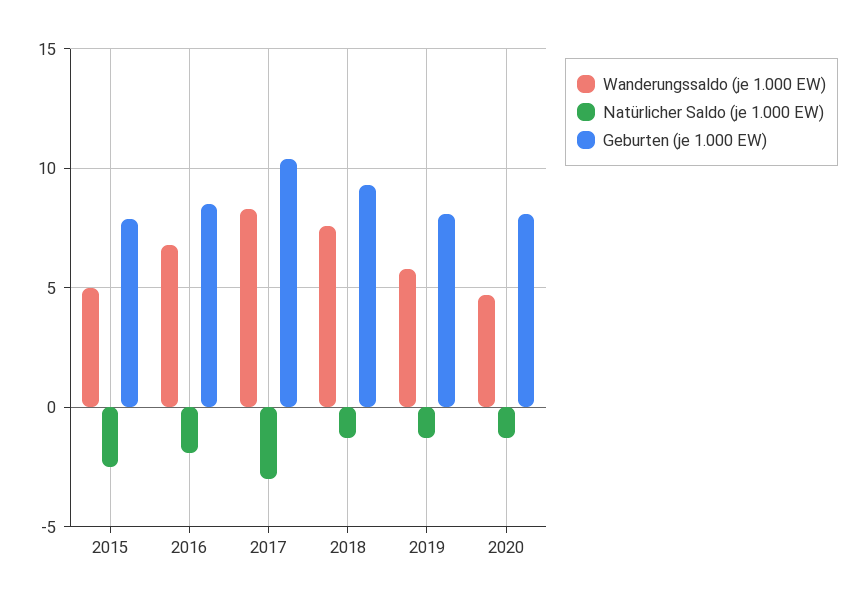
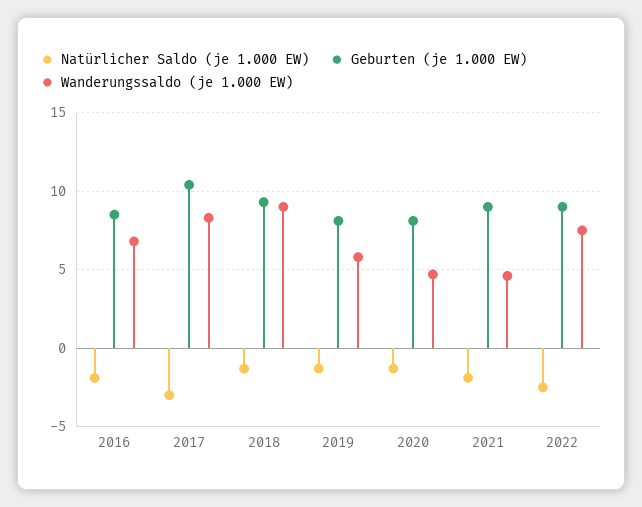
Wanderungssaldo (je 1.000 EW), 2015: 5 -> none
Natürlicher Saldo (je 1.000 EW), 2015: -2.5 -> none
Geburten (je 1.000 EW), 2015: 8 -> none
Wanderungssaldo (je 1.000 EW), 2018: 7.5 -> 9
Natürlicher Saldo (je 1.000 EW), 2021: none -> -2
Geburten (je 1.000 EW), 2021: none -> 9
Wanderungssaldo (je 1.000 EW), 2021: none -> 4.5
Natürlicher Saldo (je 1.000 EW), 2022: none -> -2.5
Geburten (je 1.000 EW), 2022: none -> 9
Wanderungssaldo (je 1.000 EW), 2022: none -> 7.5

